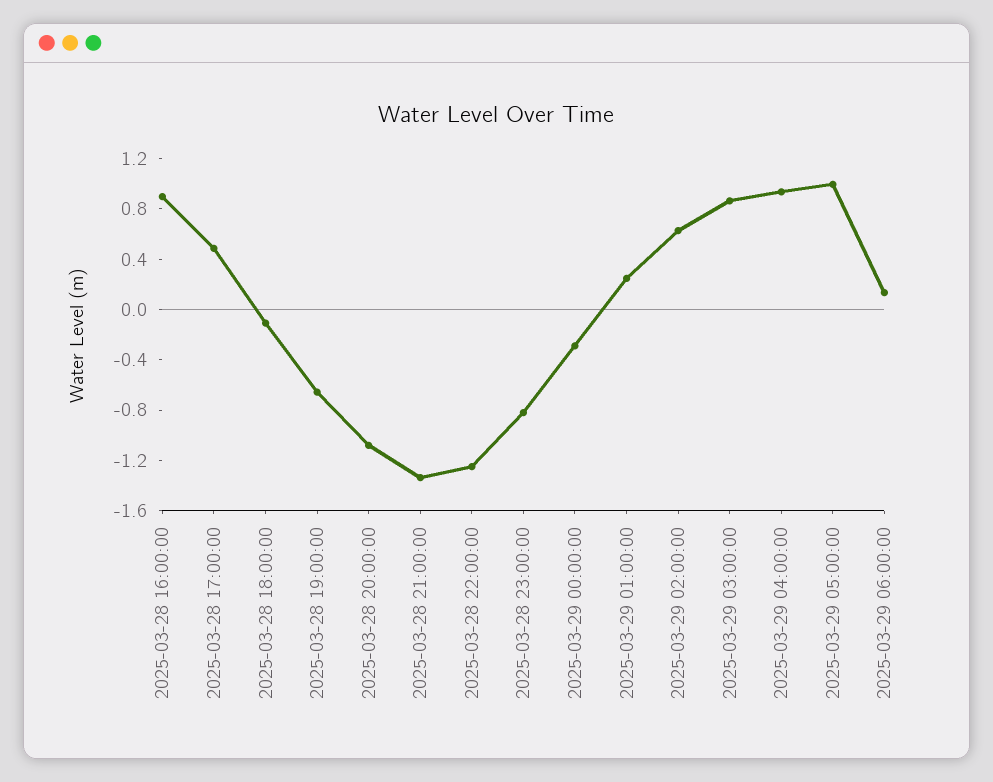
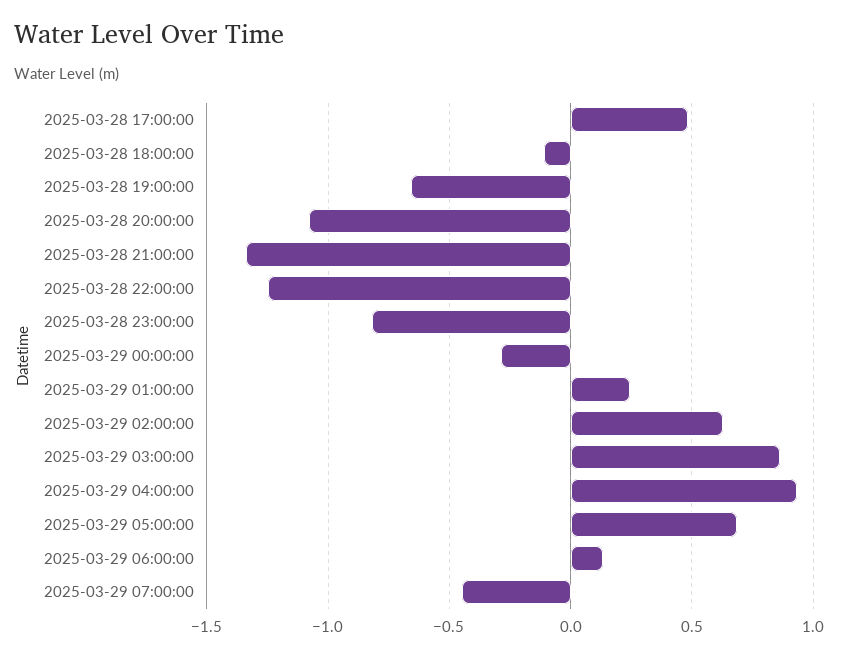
2025-03-28 16:00:00: 0.9 -> none
2025-03-29 05:00:00: 1 -> 0.7
2025-03-29 07:00:00: none -> -0.45

